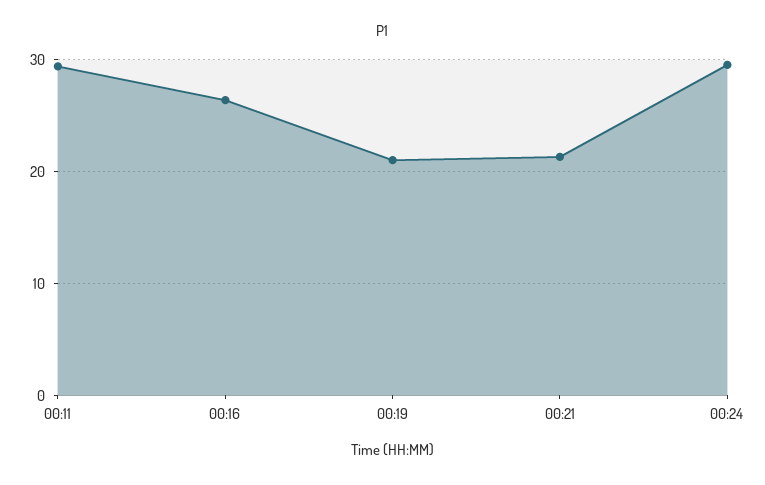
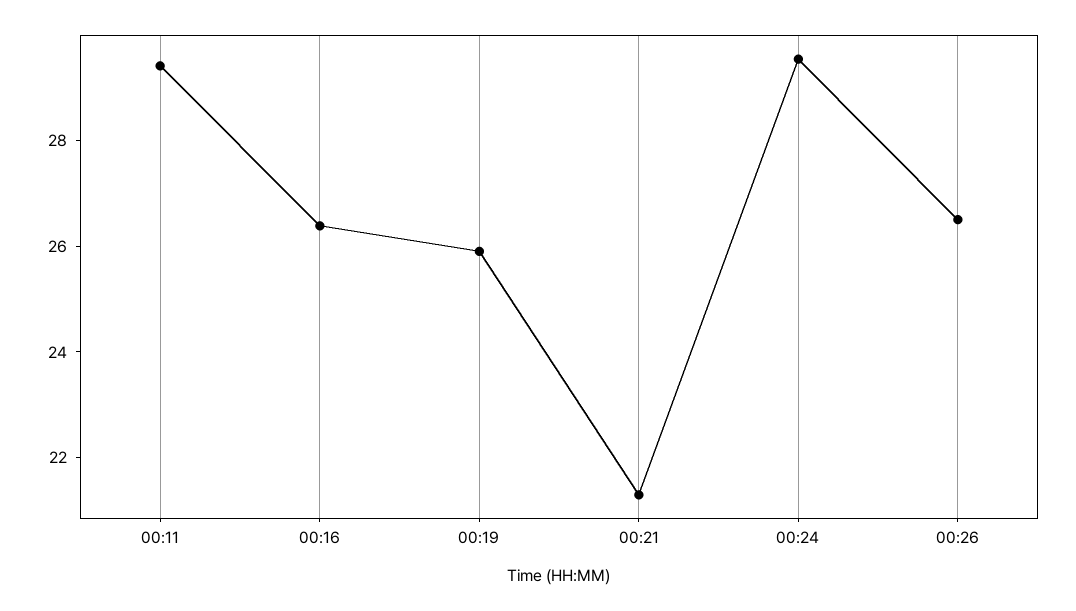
00:19: 21 -> 26
00:26: none -> 26.5

